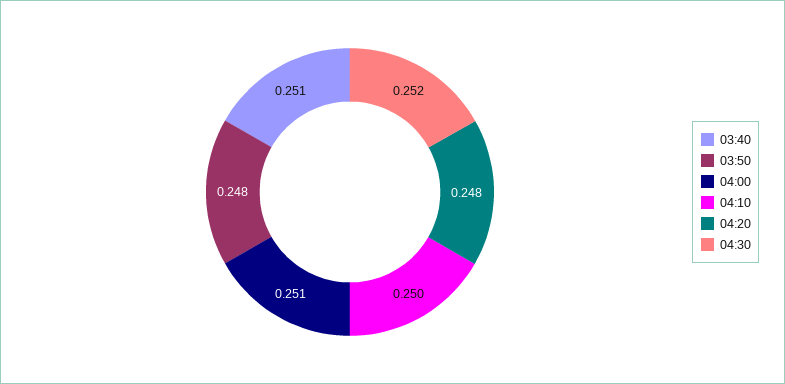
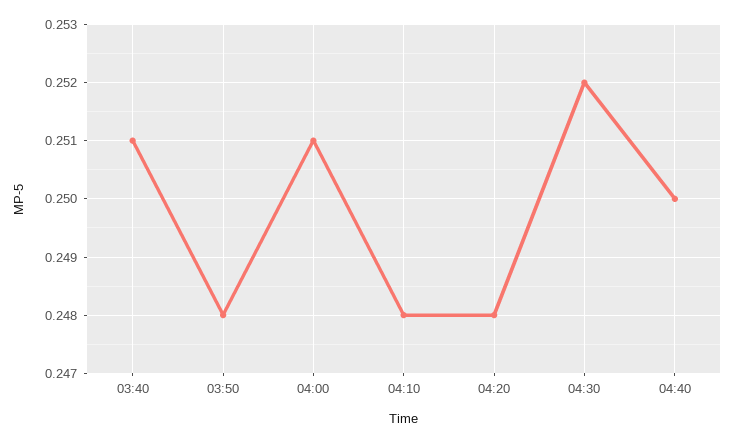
04:10: 0.25 -> 0.248
04:40: none -> 0.25

